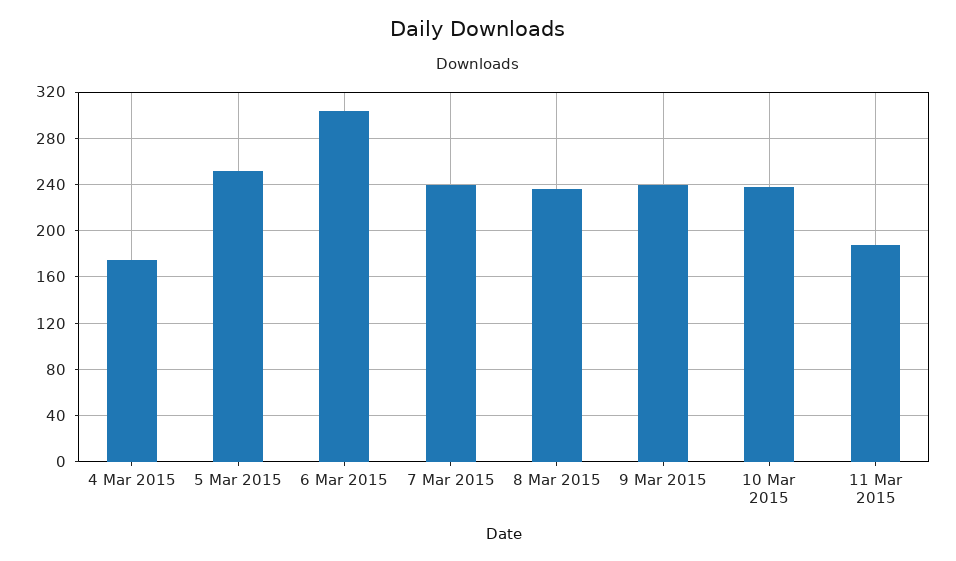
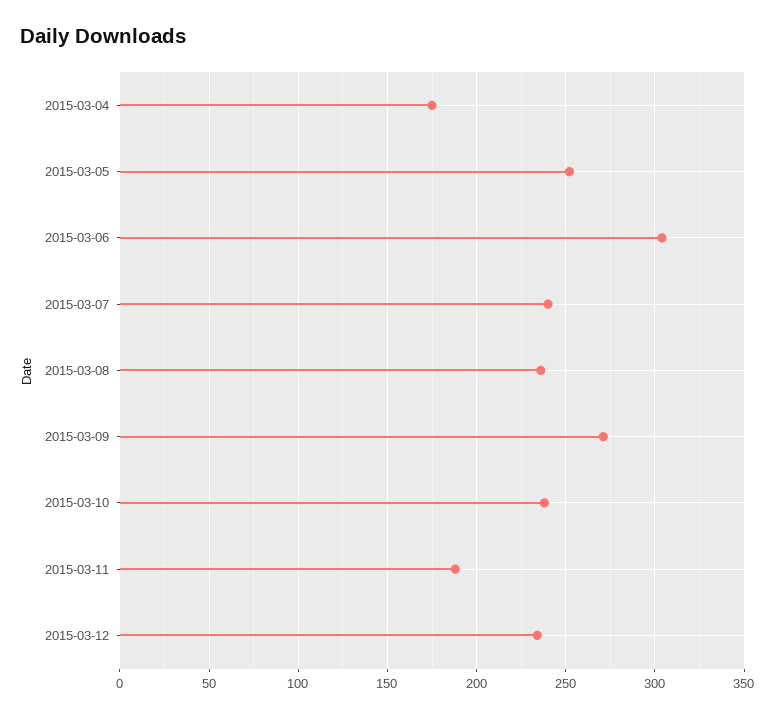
9 Mar 2015: 240 -> 270
2015-03-12: none -> 235

